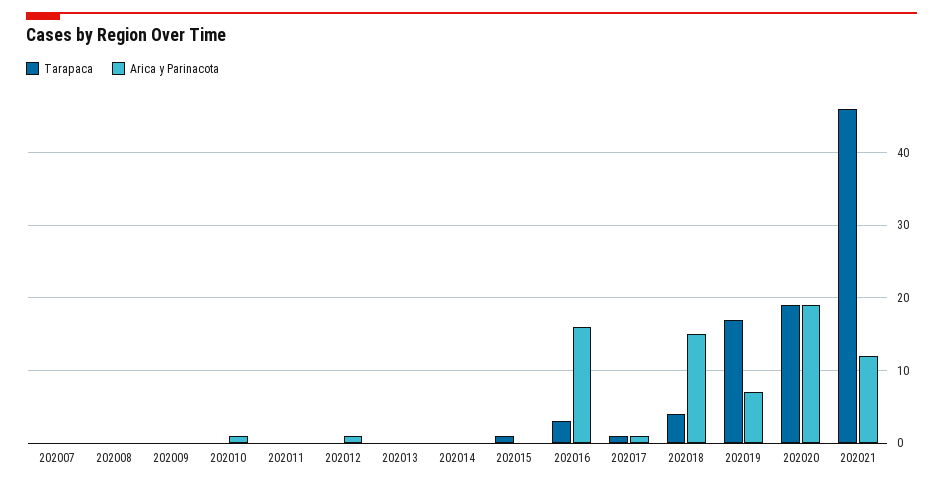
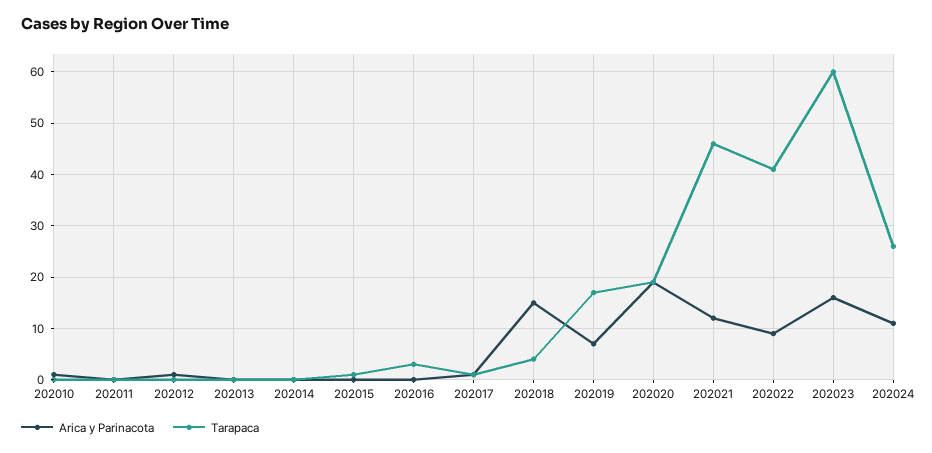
Tarapaca, 202007: 0 -> none
Arica y Parinacota, 202007: 0 -> none
Tarapaca, 202008: 0 -> none
Arica y Parinacota, 202008: 0 -> none
Tarapaca, 202009: 0 -> none
Arica y Parinacota, 202009: 0 -> none
Arica y Parinacota, 202016: 16 -> 0
Arica y Parinacota, 202022: none -> 10
Tarapaca, 202022: none -> 40
Arica y Parinacota, 202023: none -> 15
Tarapaca, 202023: none -> 60
Arica y Parinacota, 202024: none -> 10
Tarapaca, 202024: none -> 25

